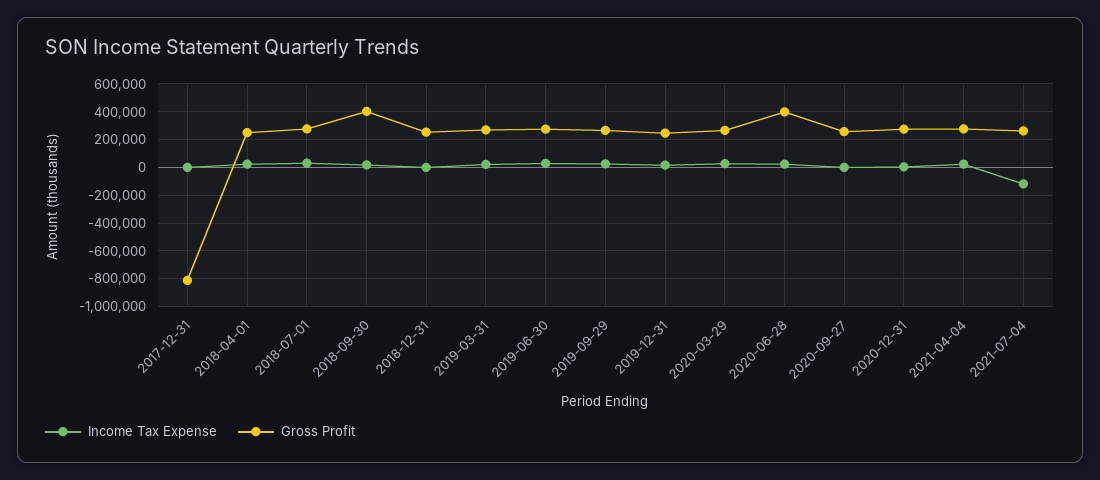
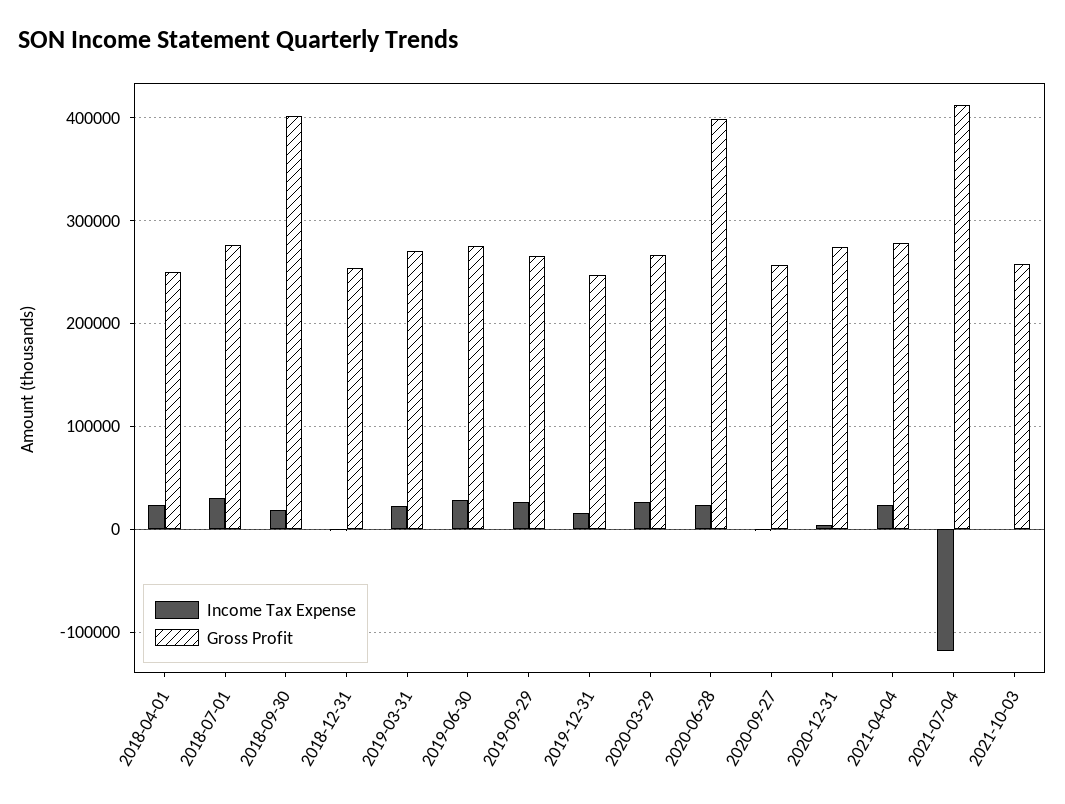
Income Tax Expense, 2017-12-31: 0 -> none
Gross Profit, 2017-12-31: -800000 -> none
Gross Profit, 2021-07-04: 250000 -> 410000
Income Tax Expense, 2021-10-03: none -> 0
Gross Profit, 2021-10-03: none -> 260000

